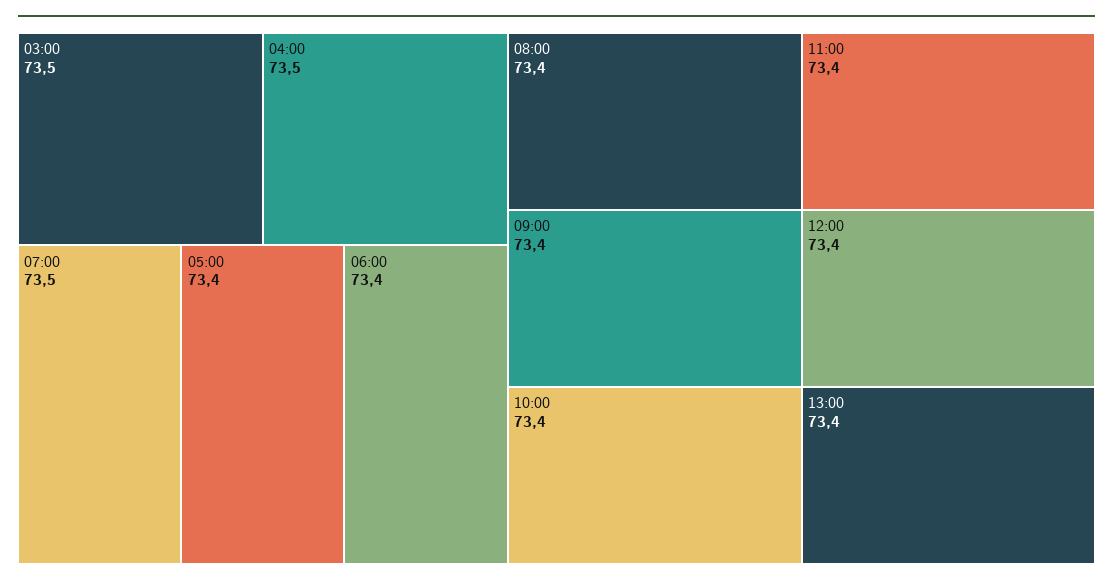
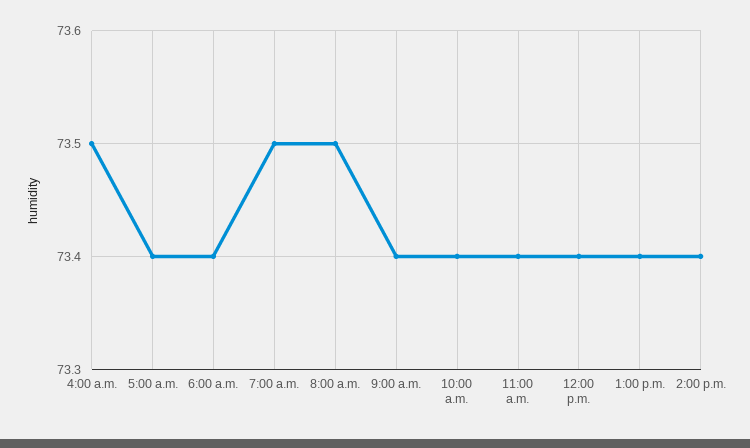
03:00: 73.5 -> none
08:00: 73.4 -> 73.5
2:00 p.m.: none -> 73.4

